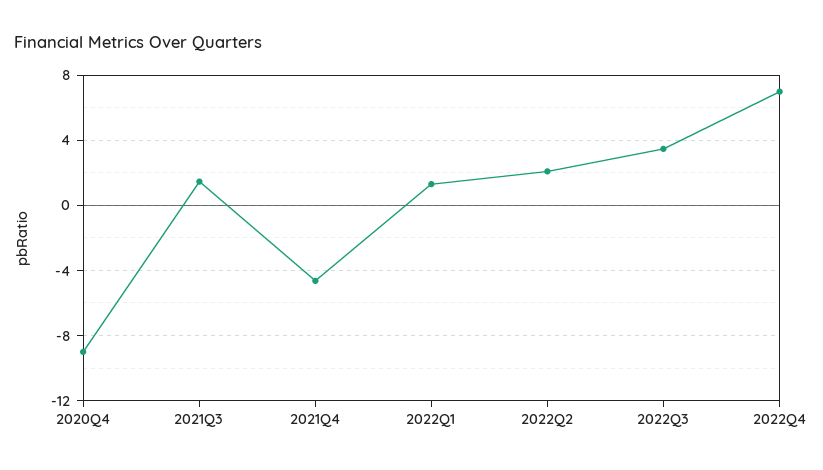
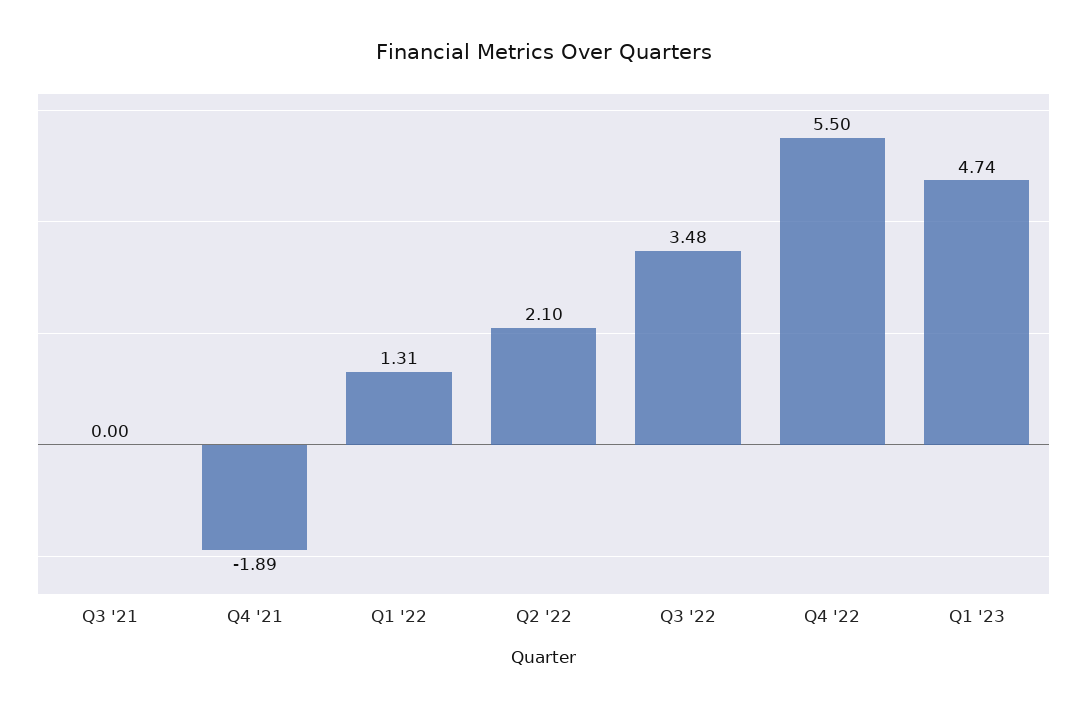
2020Q4: -9 -> none
2021Q3: 1.5 -> 0
2021Q4: -4.5 -> -1.89
2022Q4: 7 -> 5.5
Q1 '23: none -> 4.74

